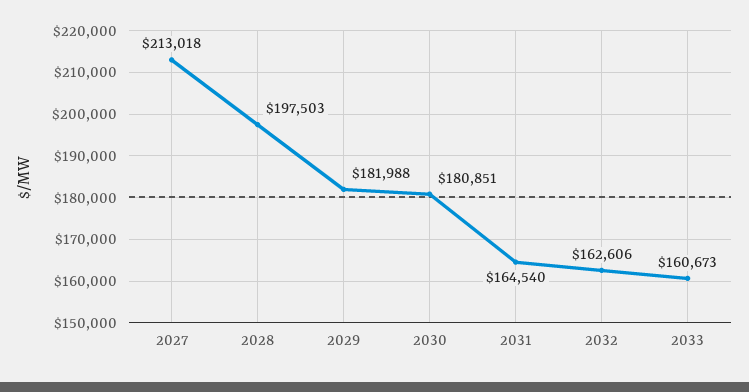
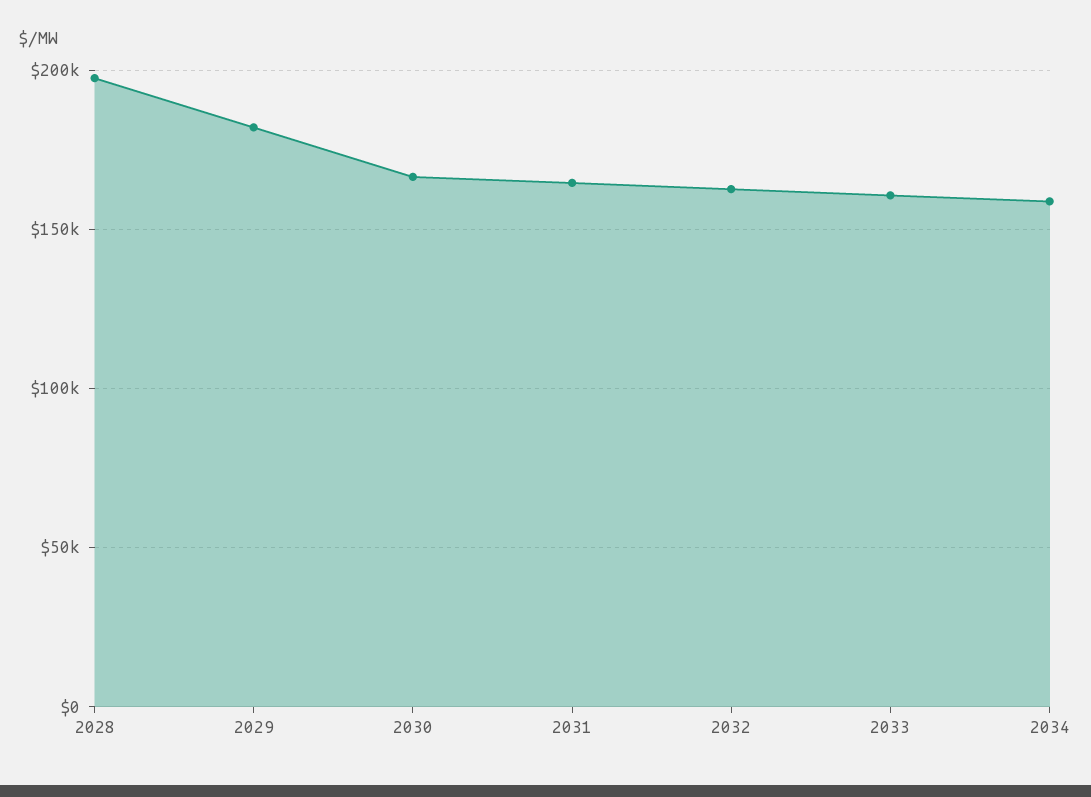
2027: 213018 -> none
2030: 180851 -> 165000
2034: none -> 160000

